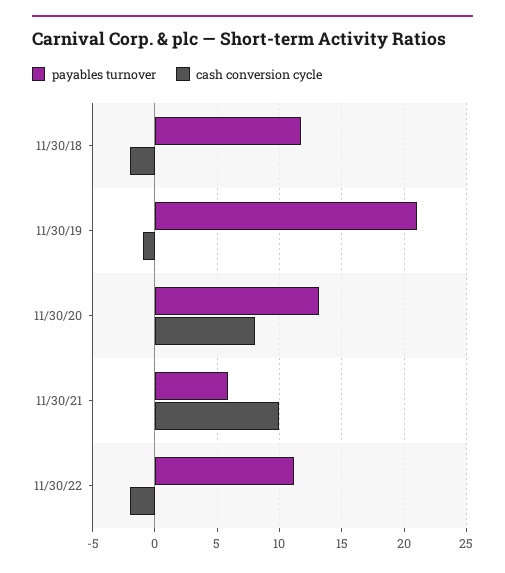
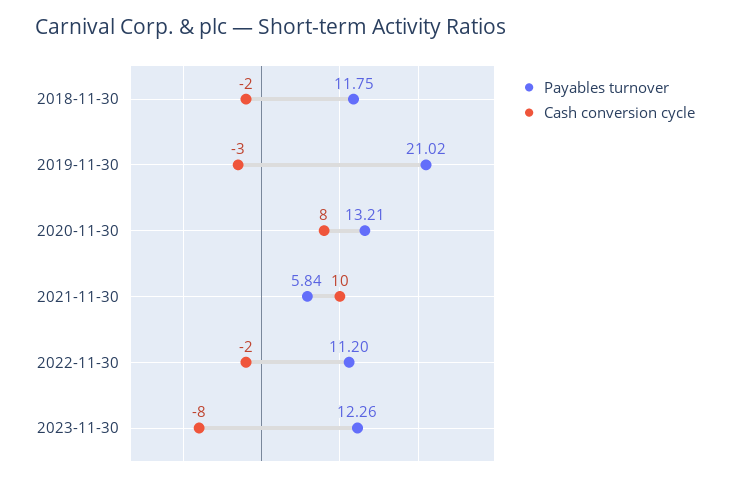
cash conversion cycle, 11/30/19: -1 -> -3
payables turnover, 2023-11-30: none -> 12.26
cash conversion cycle, 2023-11-30: none -> -8

